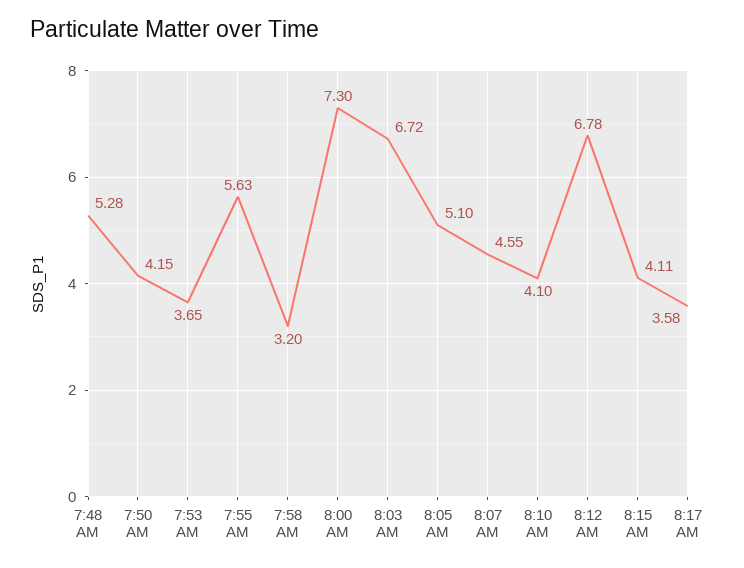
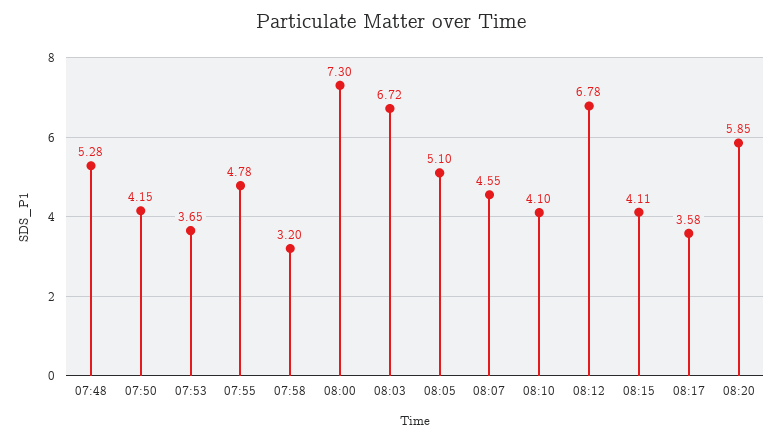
7:55 AM: 5.63 -> 4.78
08:20: none -> 5.85

